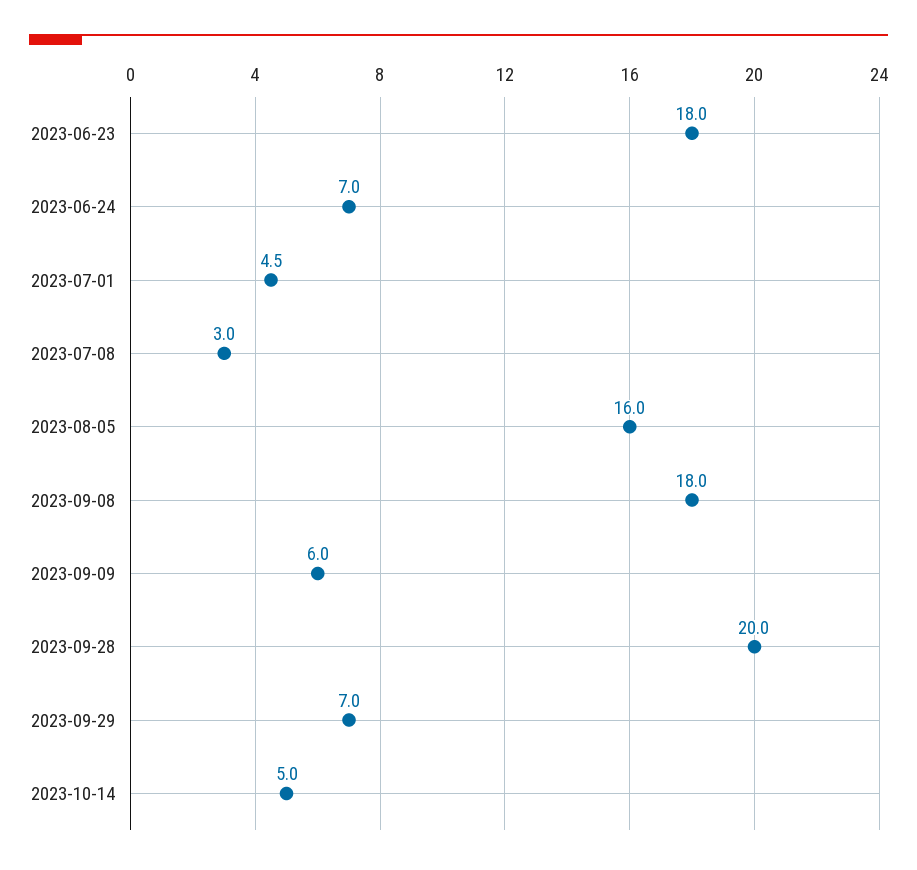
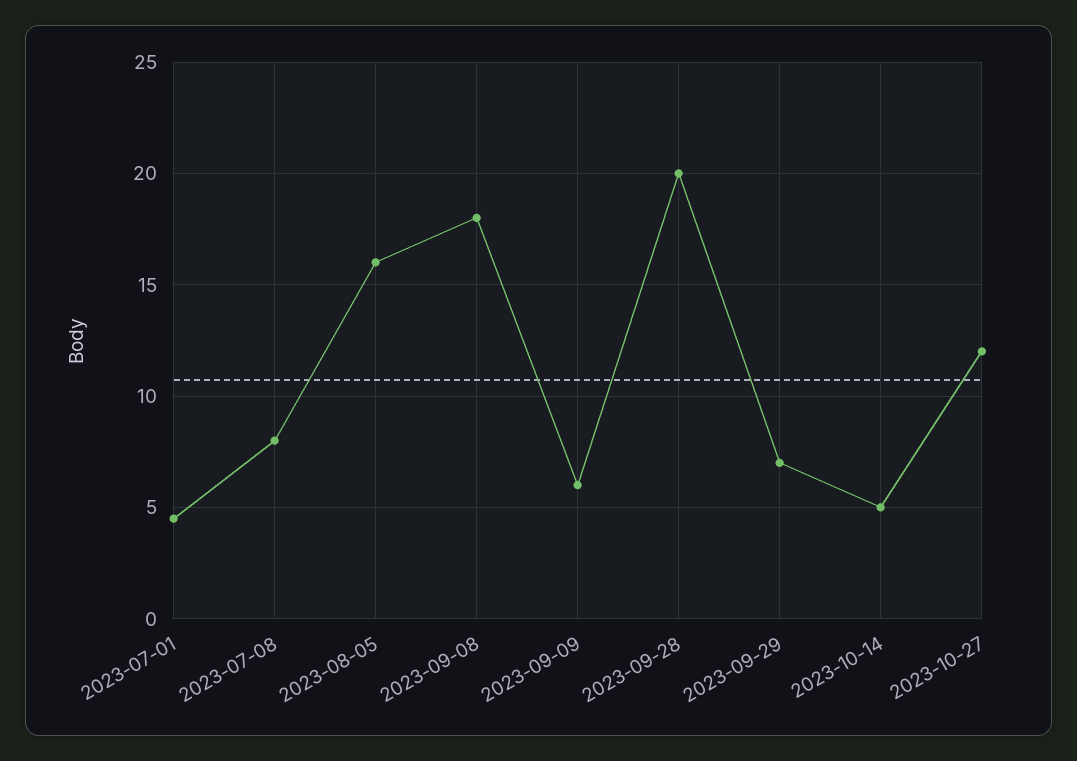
2023-06-23: 18 -> none
2023-06-24: 7 -> none
2023-07-08: 3 -> 8
2023-10-27: none -> 12

